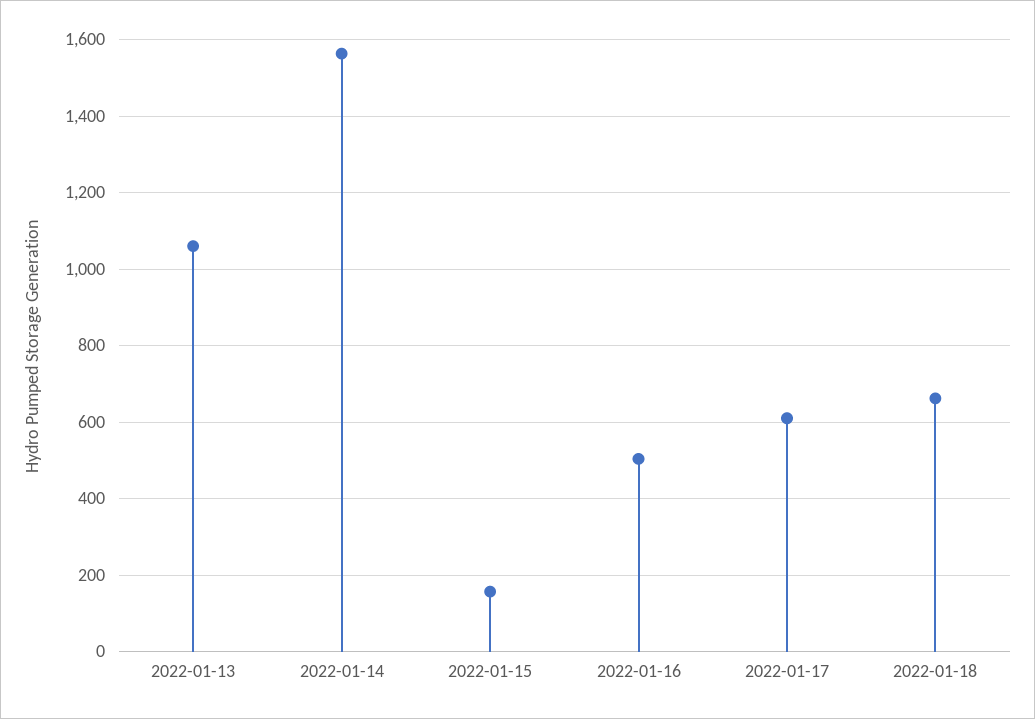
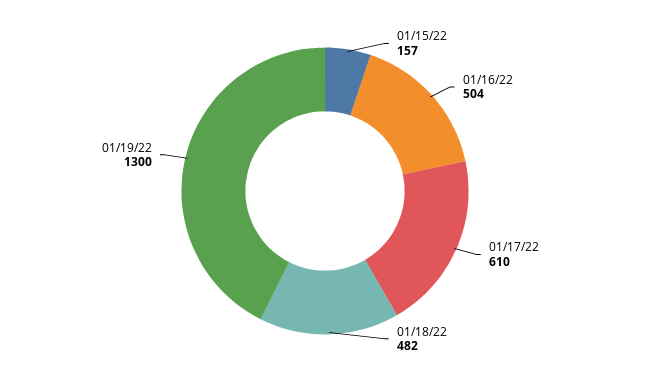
2022-01-13: 1060 -> none
2022-01-14: 1560 -> none
2022-01-18: 660 -> 482
01/19/22: none -> 1300

